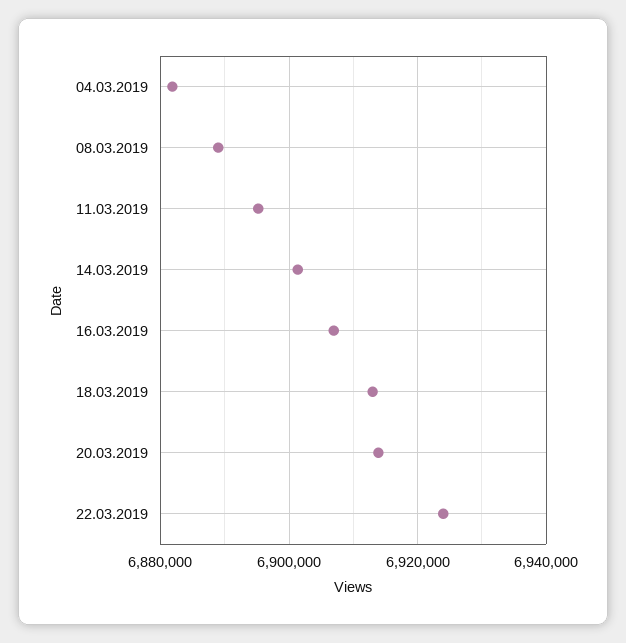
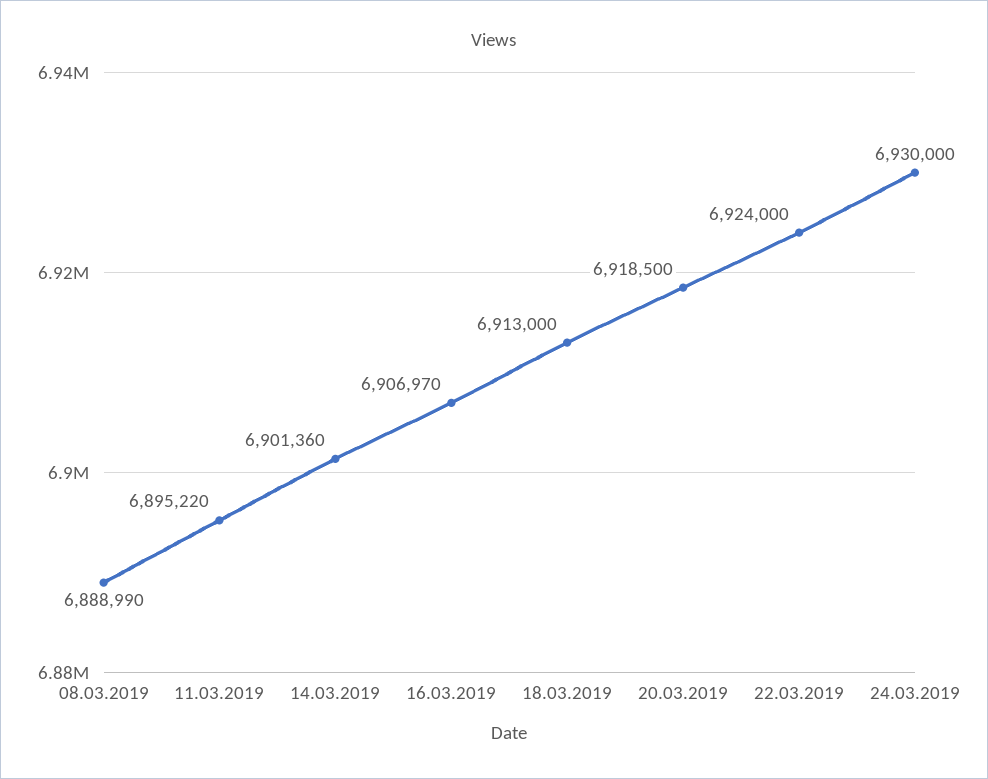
04.03.2019: 6882000 -> none
20.03.2019: 6914000 -> 6918500
24.03.2019: none -> 6930000

